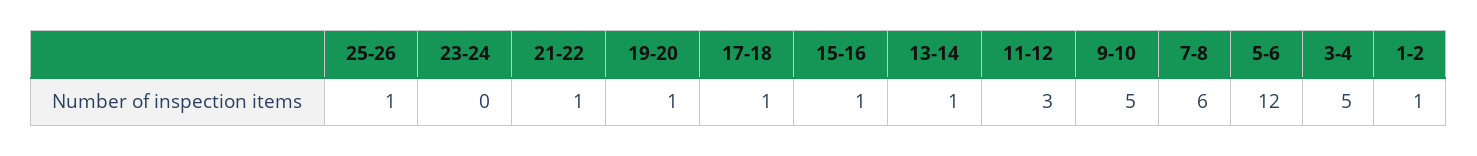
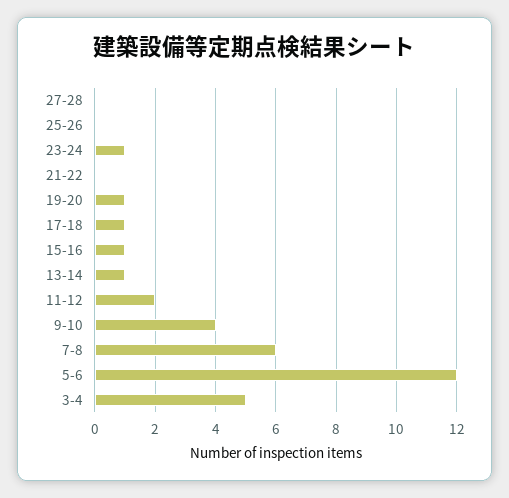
25-26: 1 -> 0
23-24: 0 -> 1
21-22: 1 -> 0
11-12: 3 -> 2
9-10: 5 -> 4
1-2: 1 -> none
27-28: none -> 0

